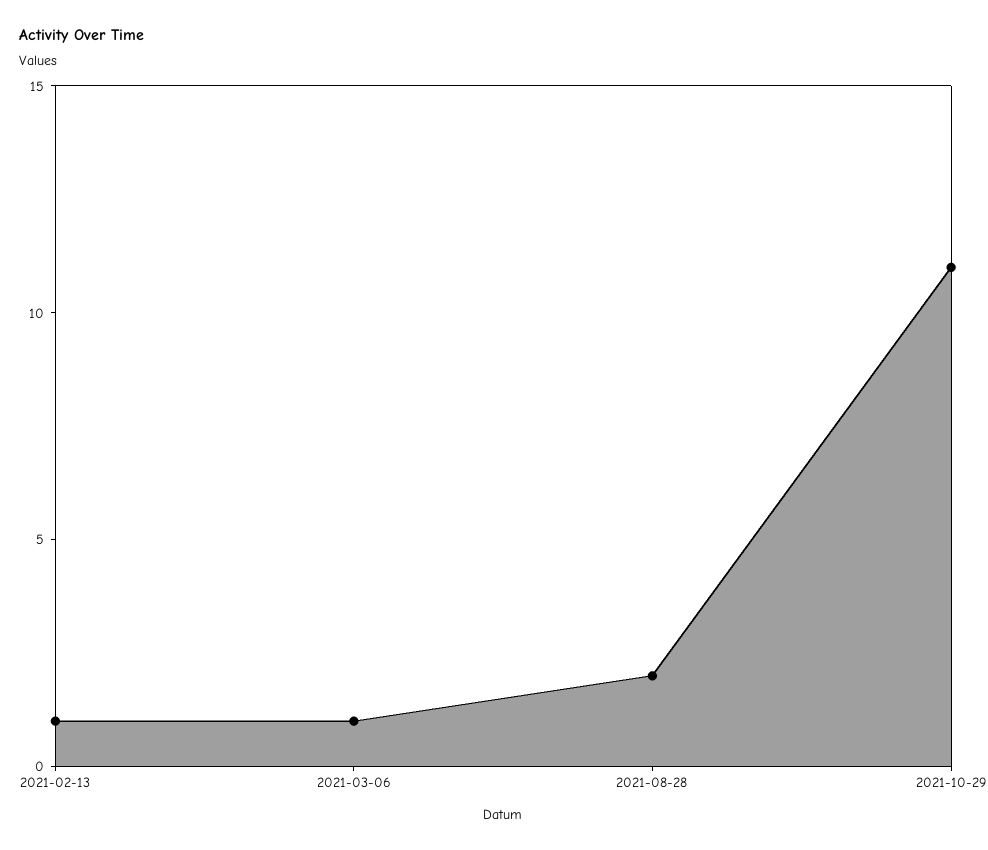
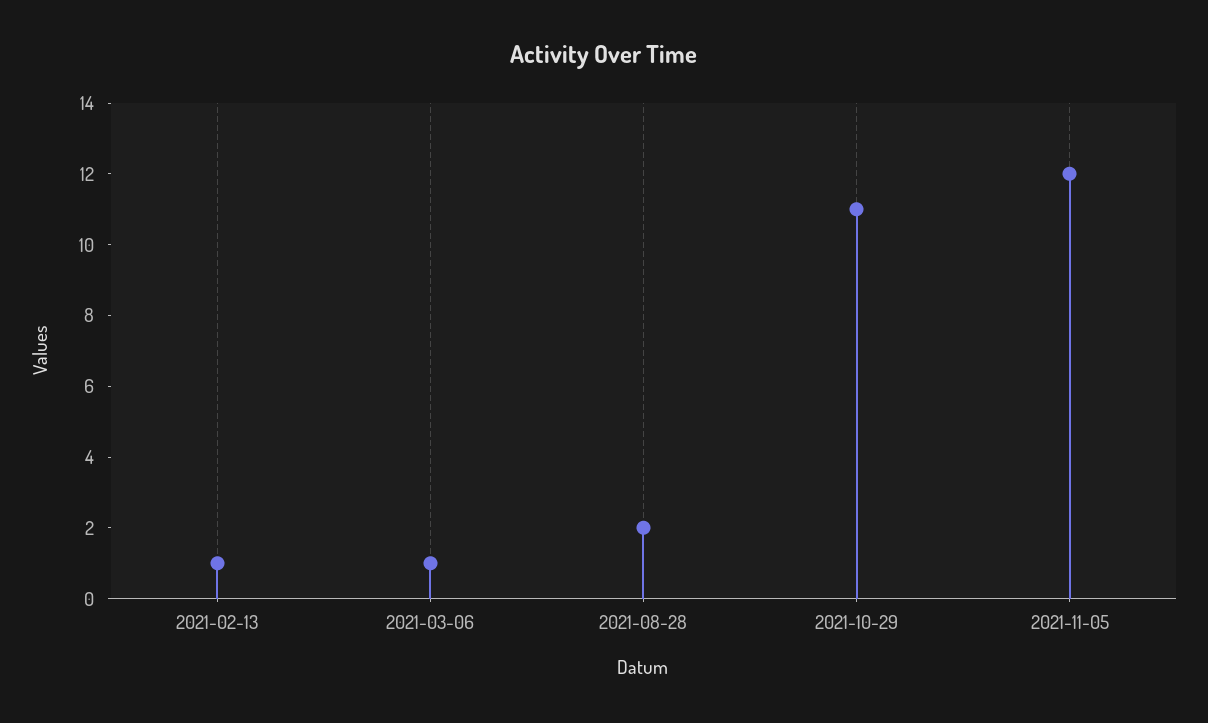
2021-11-05: none -> 12

